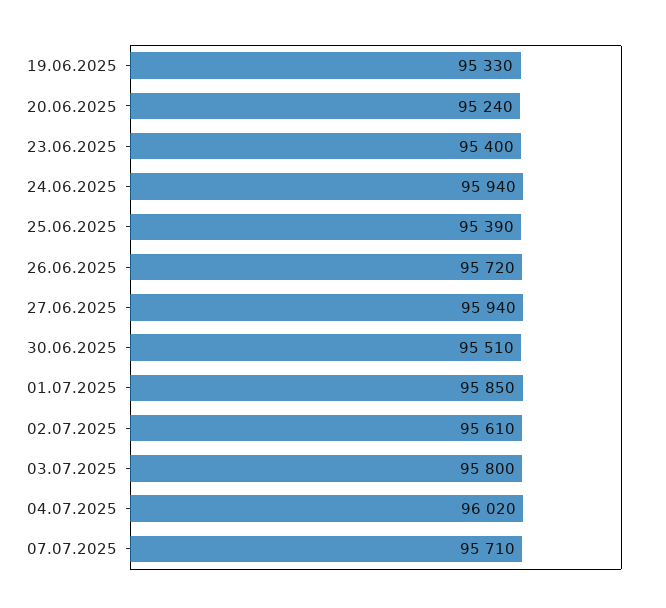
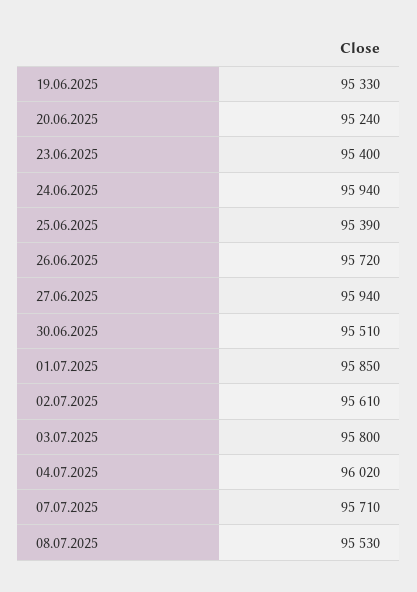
08.07.2025: none -> 95530

